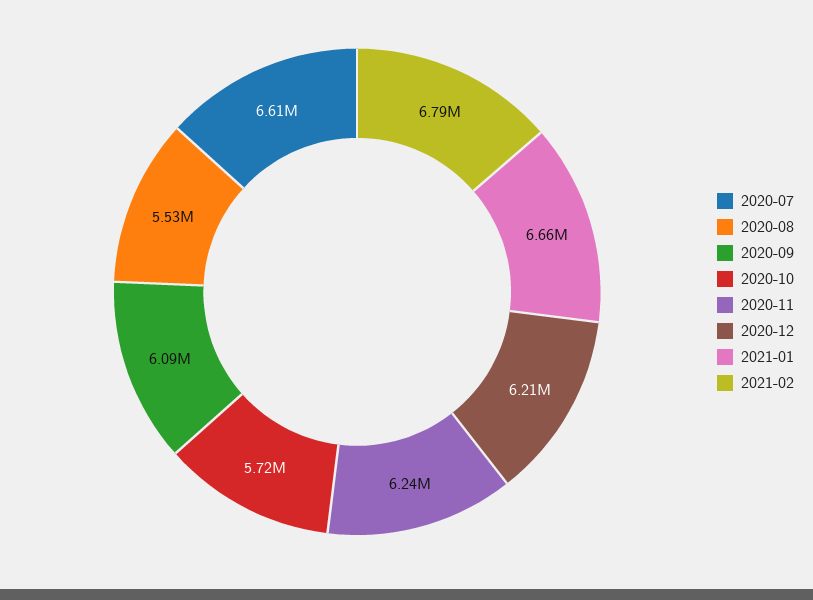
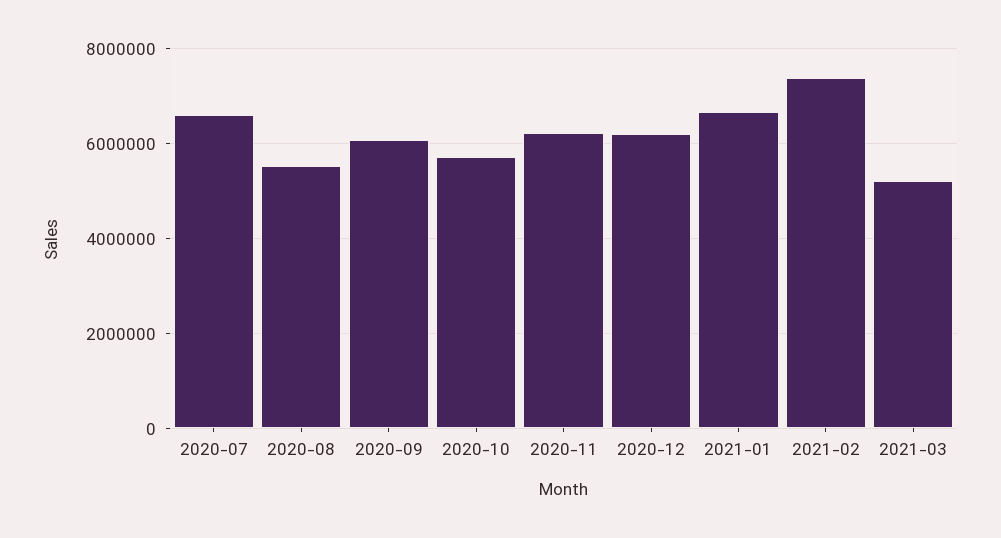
2021-02: 6790000 -> 7400000
2021-03: none -> 5200000

